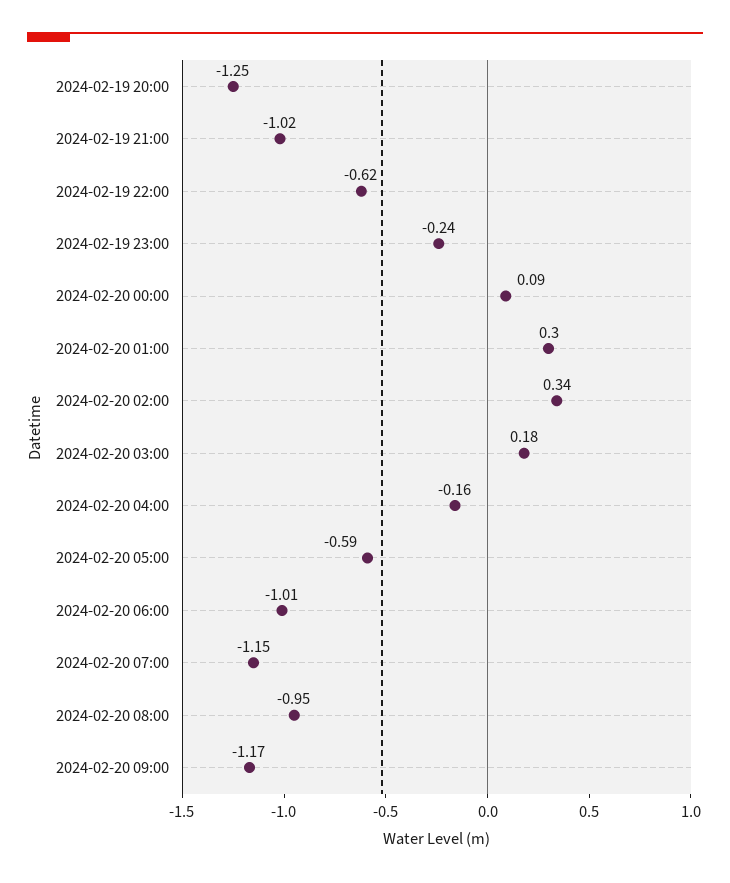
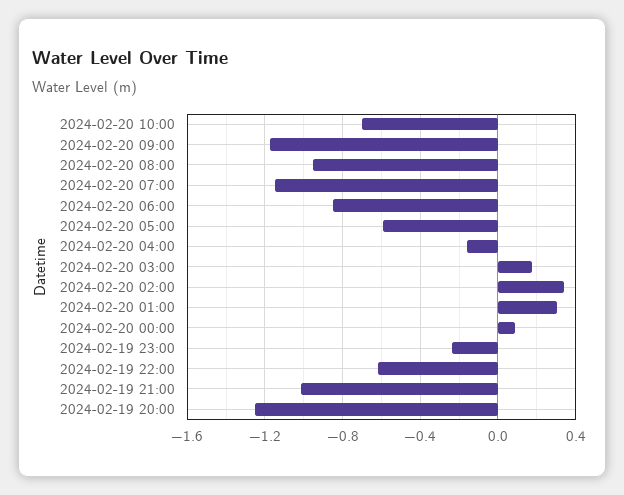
2024-02-20 06:00: -1.01 -> -0.85
2024-02-20 10:00: none -> -0.7

